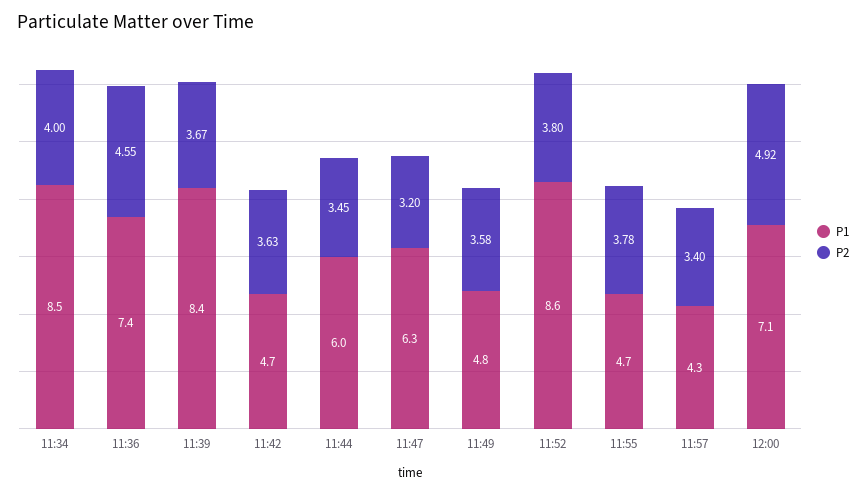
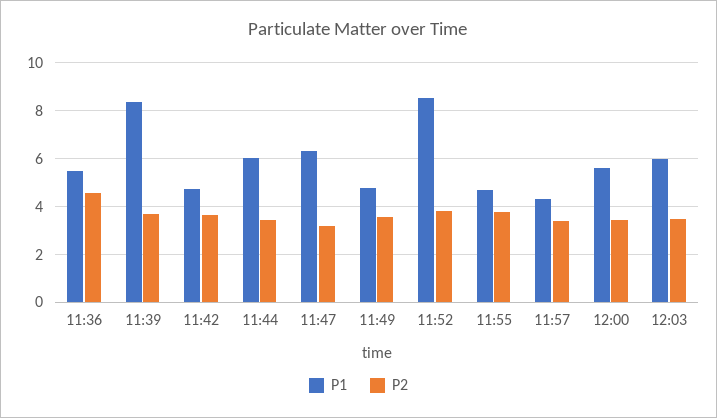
P1, 11:34: 8.5 -> none
P2, 11:34: 4 -> none
P1, 11:36: 7.4 -> 5.5
P1, 12:00: 7.1 -> 5.5
P2, 12:00: 4.92 -> 3.5
P1, 12:03: none -> 6
P2, 12:03: none -> 3.5

